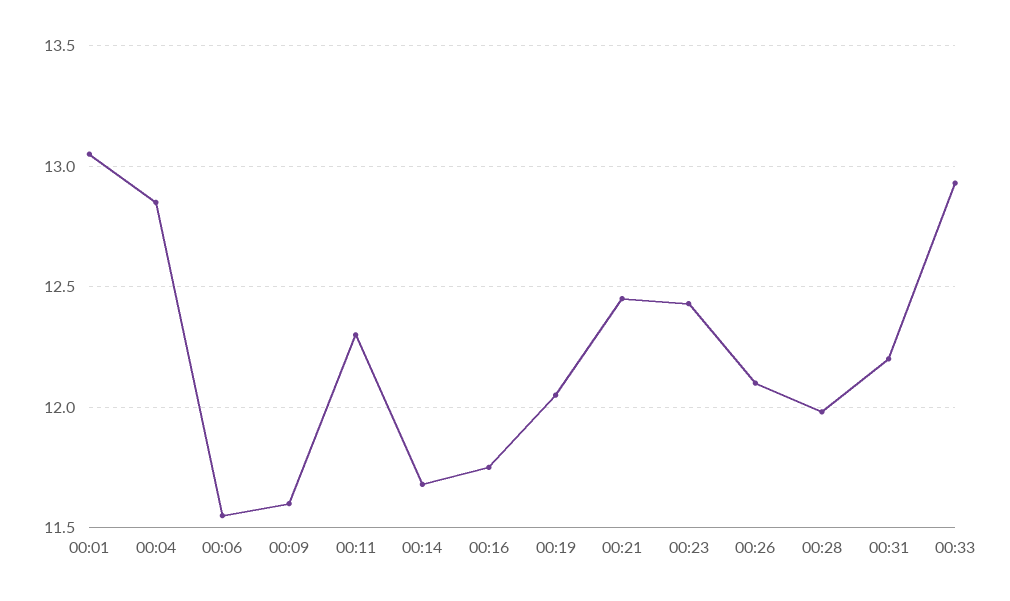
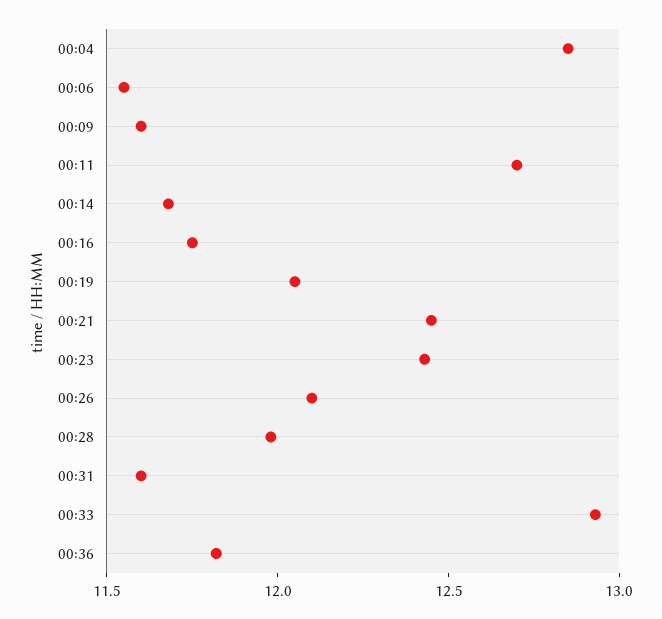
00:01: 13.05 -> none
00:11: 12.3 -> 12.7
00:31: 12.2 -> 11.6
00:36: none -> 11.8

